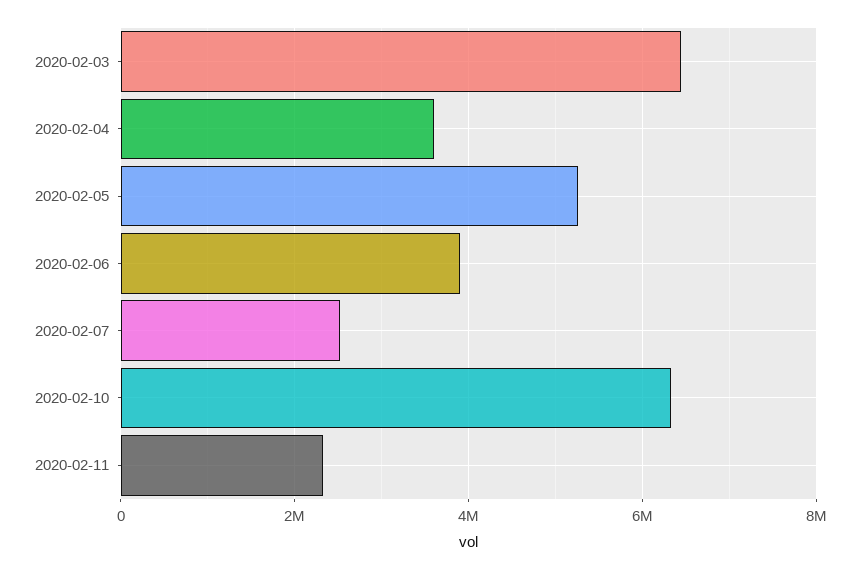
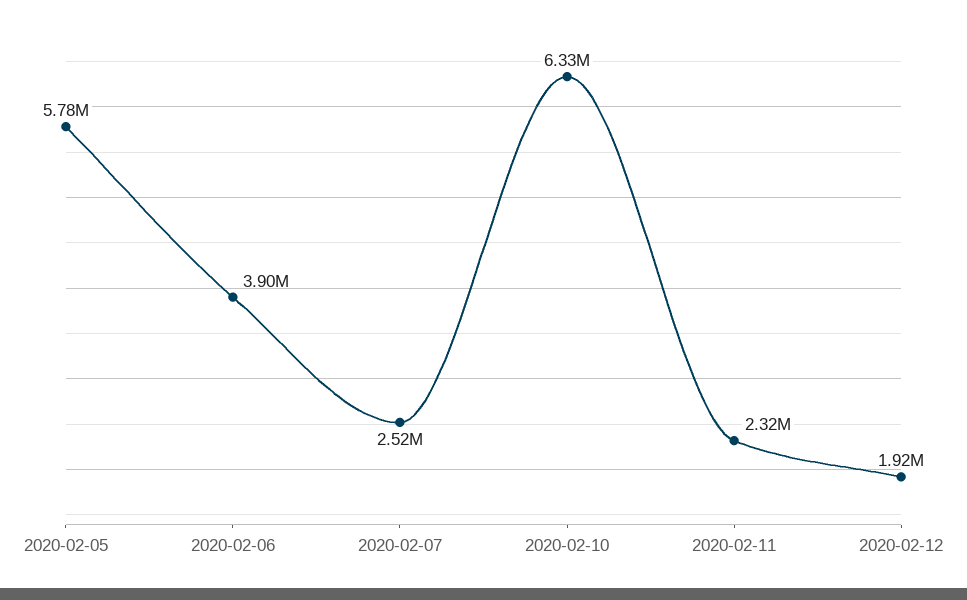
2020-02-03: 6400000 -> none
2020-02-04: 3600000 -> none
2020-02-05: 5200000 -> 5780000
2020-02-12: none -> 1920000

